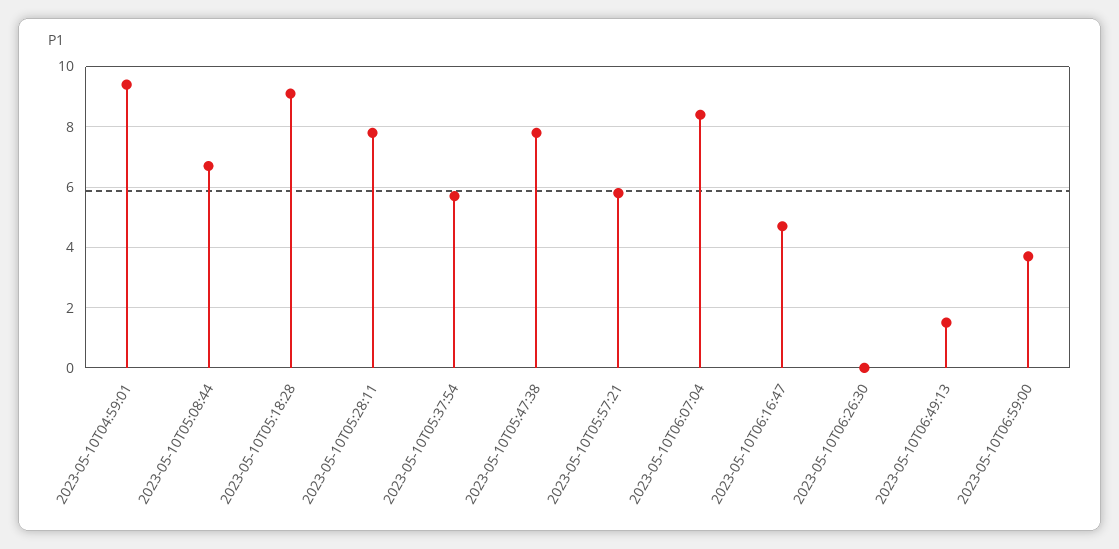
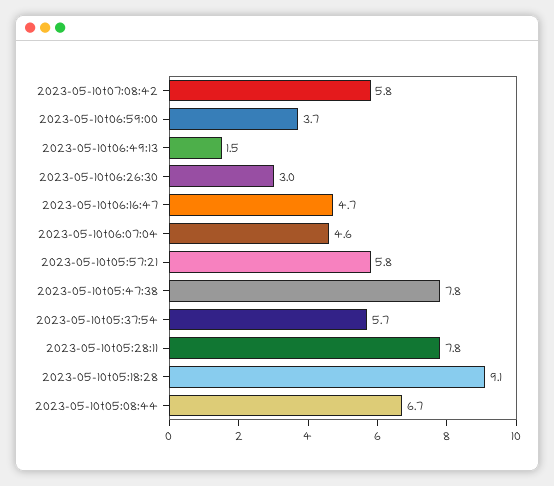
2023-05-10T04:59:01: 9.5 -> none
2023-05-10T06:07:04: 8.5 -> 4.6
2023-05-10T06:26:30: 0 -> 3
2023-05-10t07:08:42: none -> 5.8

